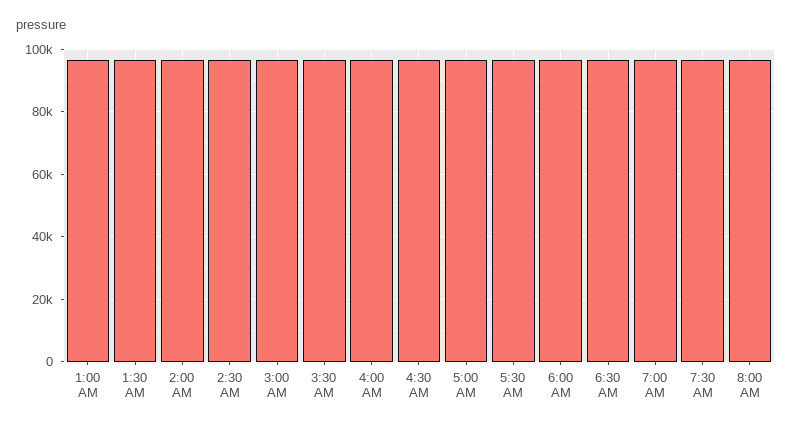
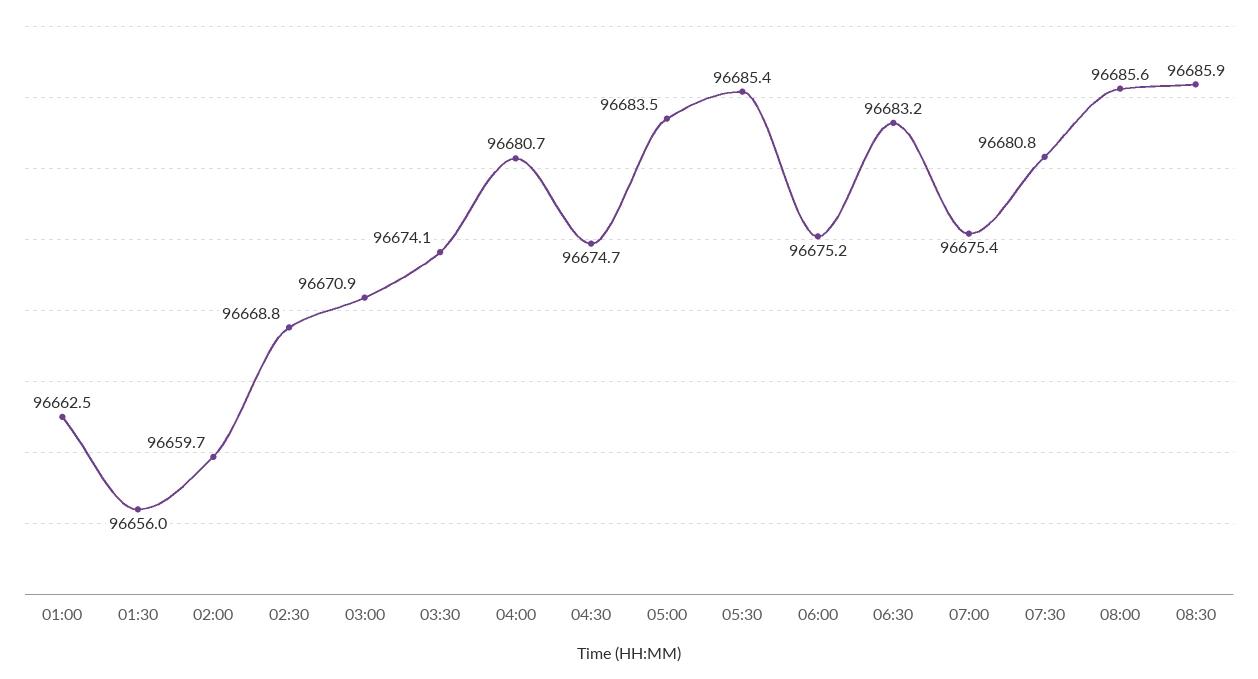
08:30: none -> 96685.9

